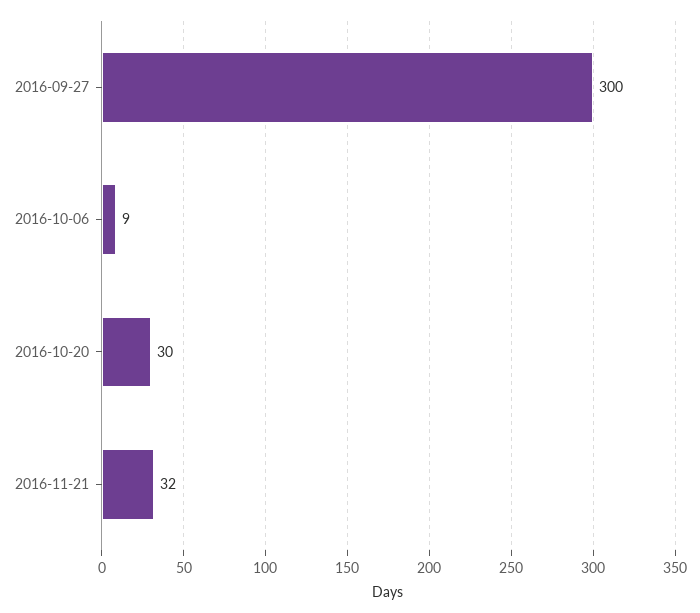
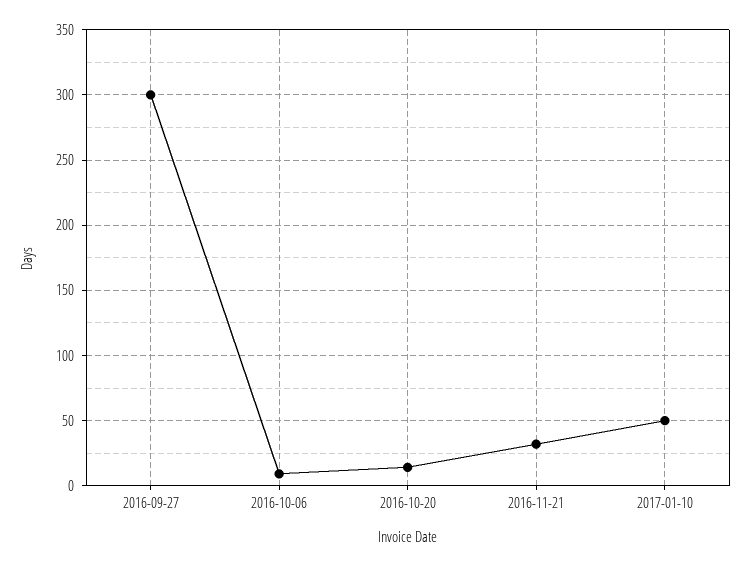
2016-10-20: 30 -> 15
2017-01-10: none -> 50

